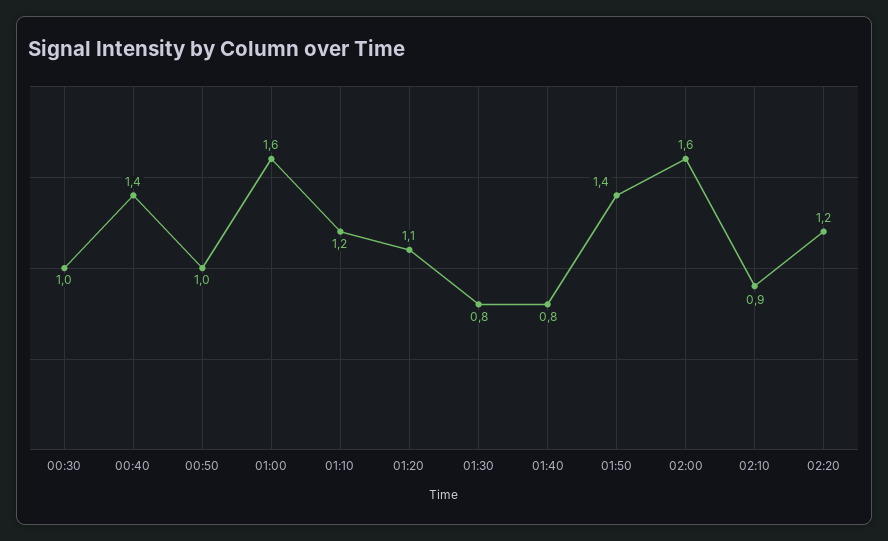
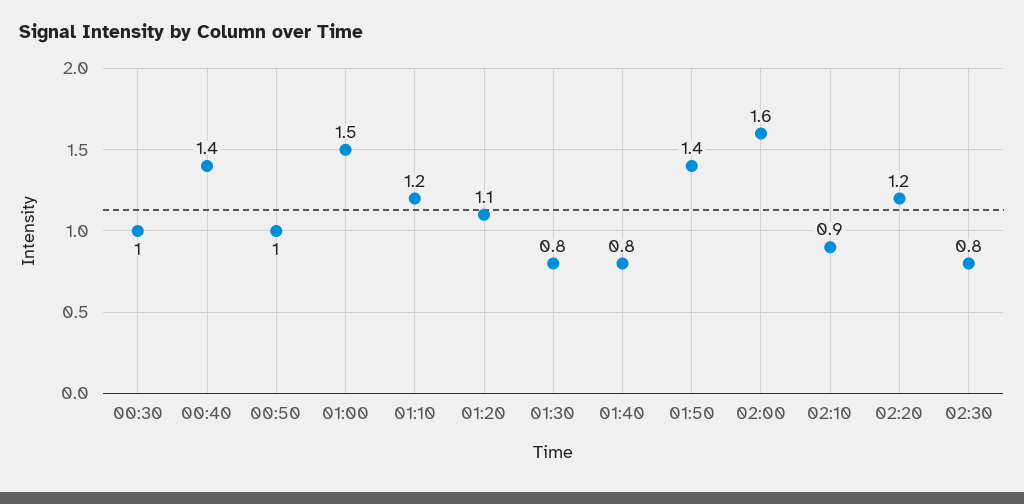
01:00: 1.6 -> 1.5
02:30: none -> 0.8

